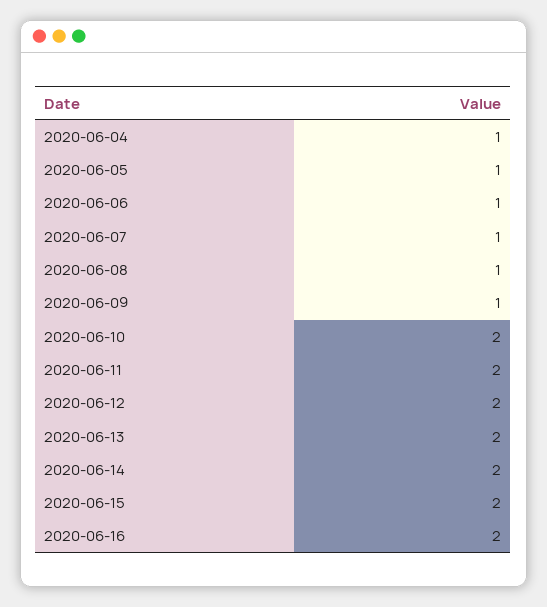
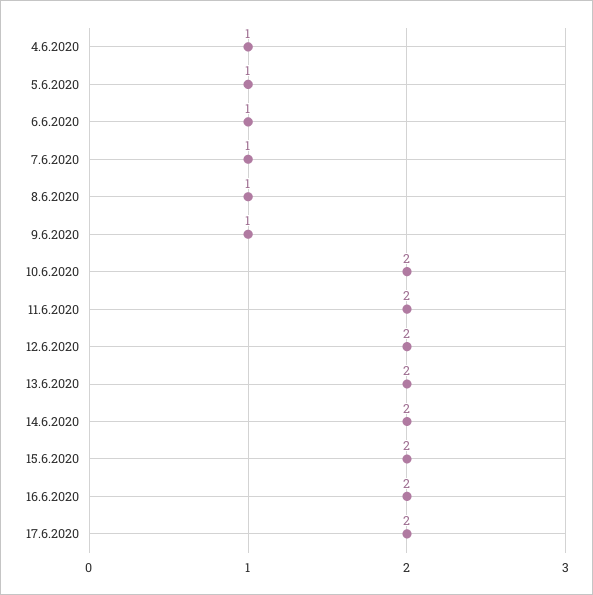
17.6.2020: none -> 2

